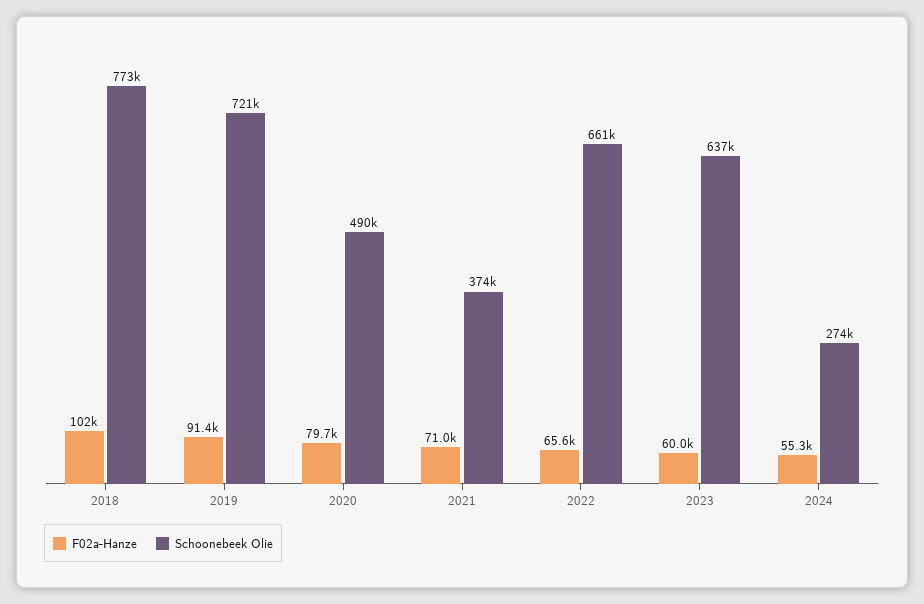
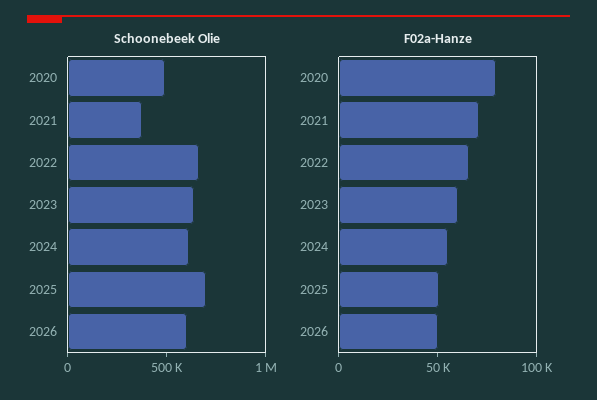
F02a-Hanze, 2018: 102000 -> none
Schoonebeek Olie, 2018: 773000 -> none
F02a-Hanze, 2019: 91400 -> none
Schoonebeek Olie, 2019: 721000 -> none
Schoonebeek Olie, 2024: 274000 -> 600000
Schoonebeek Olie, 2025: none -> 700000
Schoonebeek Olie, 2026: none -> 600000
F02a-Hanze, 2025: none -> 50000
F02a-Hanze, 2026: none -> 50000

